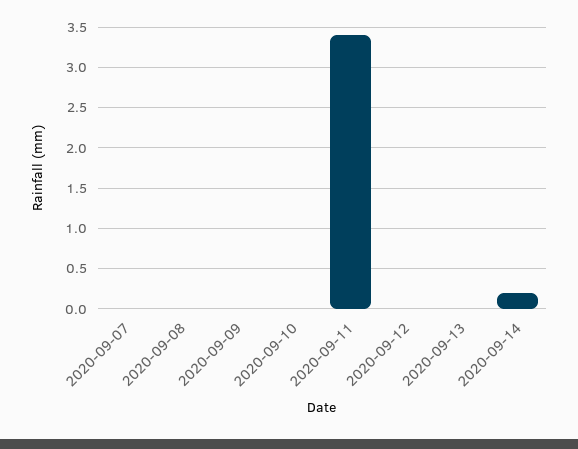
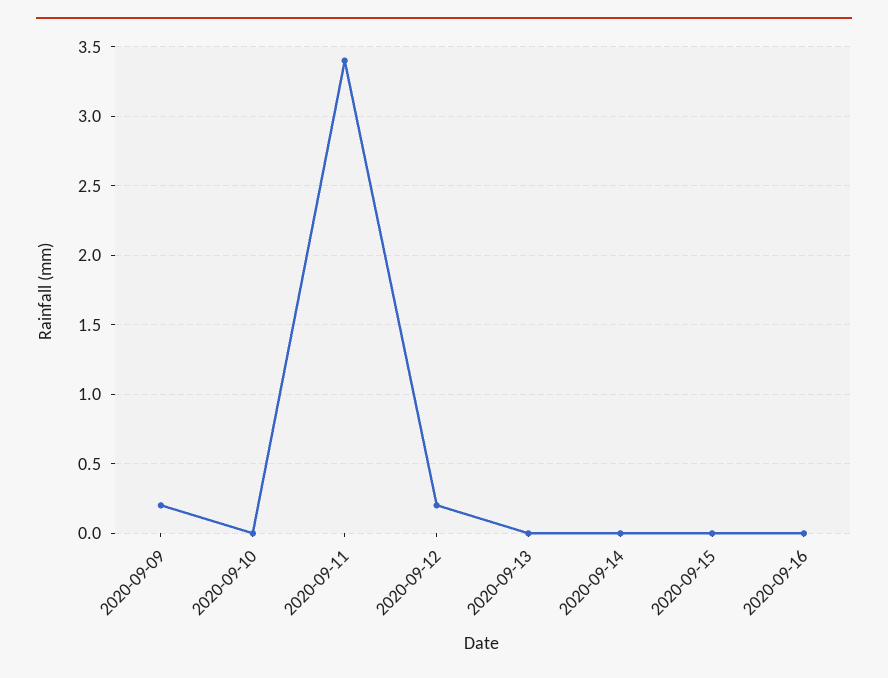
2020-09-07: 0 -> none
2020-09-08: 0 -> none
2020-09-09: 0 -> 0.2
2020-09-12: 0 -> 0.2
2020-09-14: 0.2 -> 0
2020-09-15: none -> 0
2020-09-16: none -> 0

